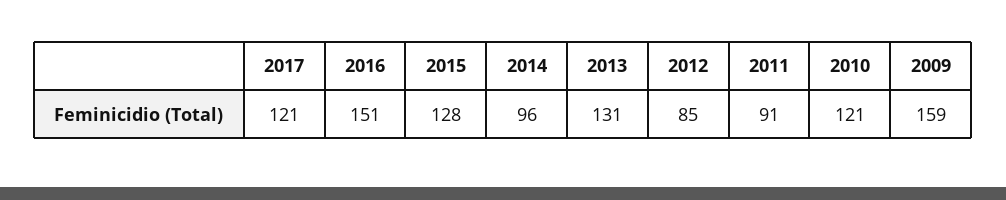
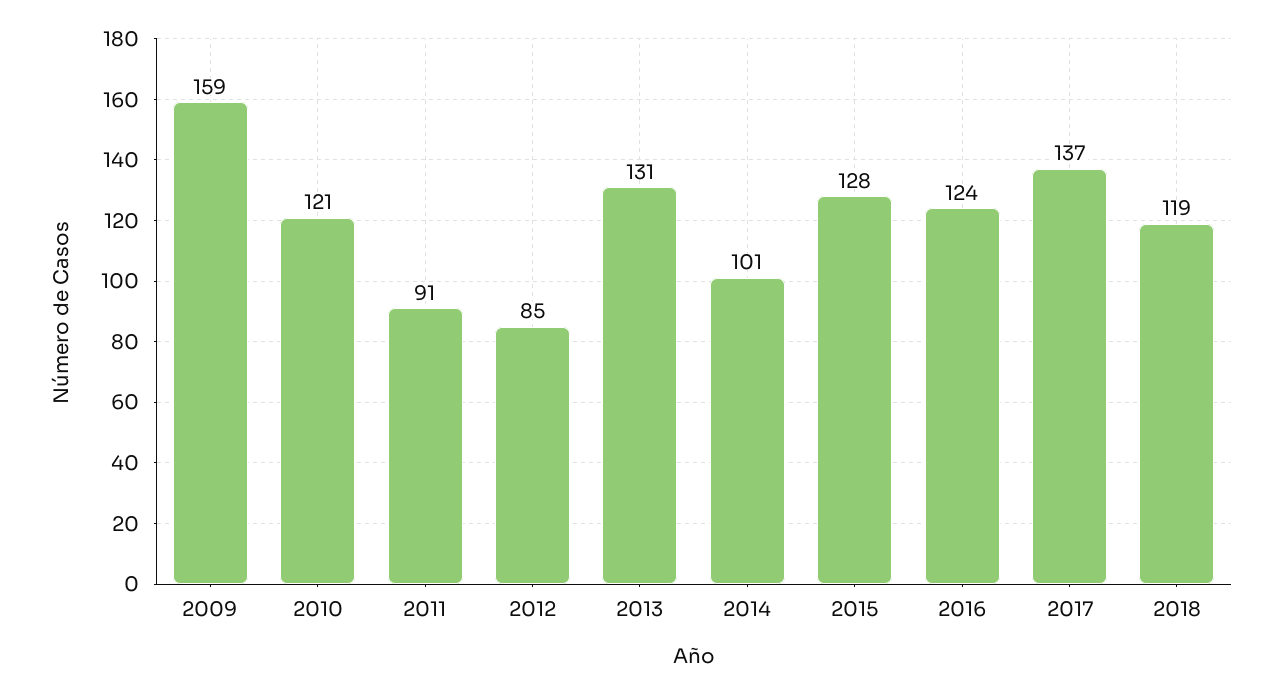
2017: 121 -> 137
2016: 151 -> 124
2014: 96 -> 101
2018: none -> 119

